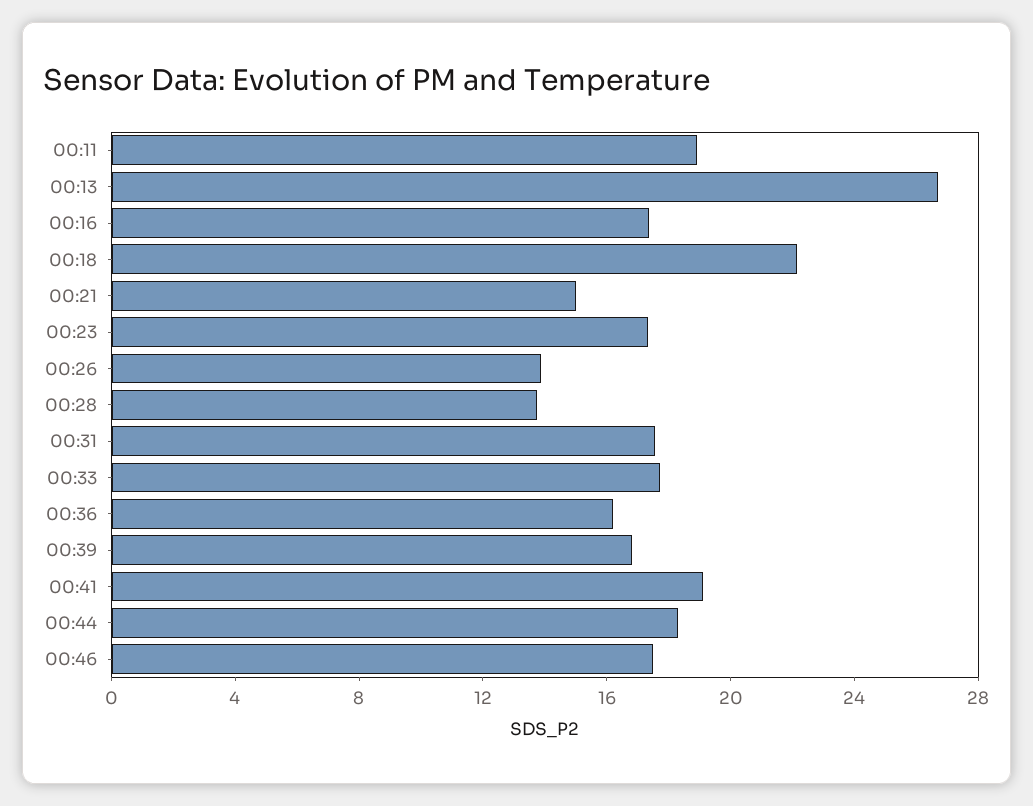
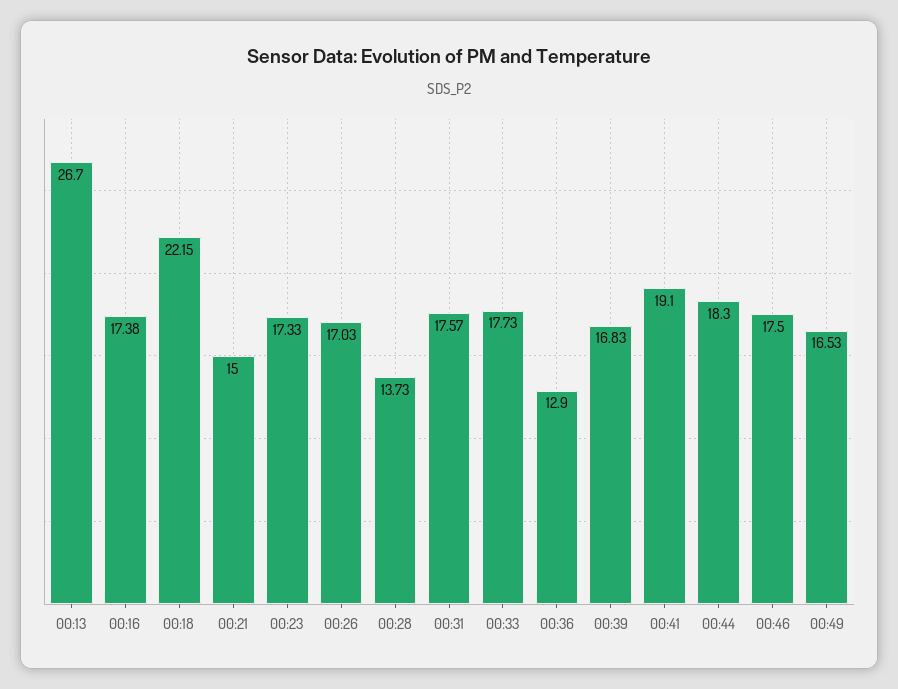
00:11: 19 -> none
00:26: 14 -> 17.03
00:36: 16 -> 12.9
00:49: none -> 16.53

